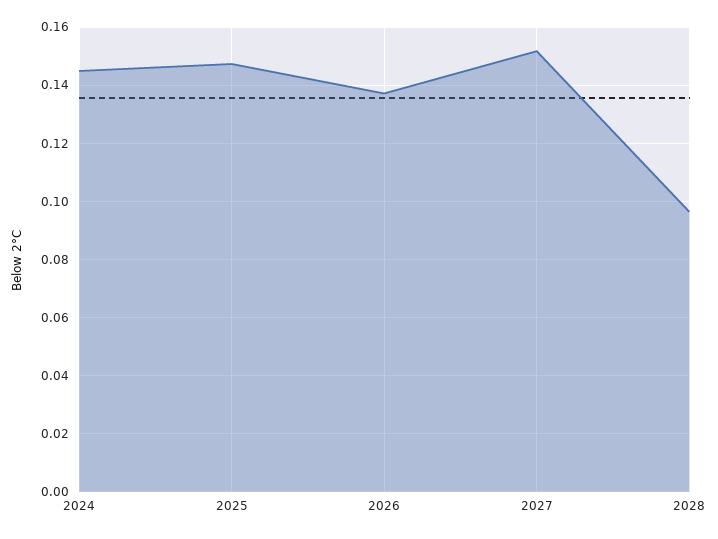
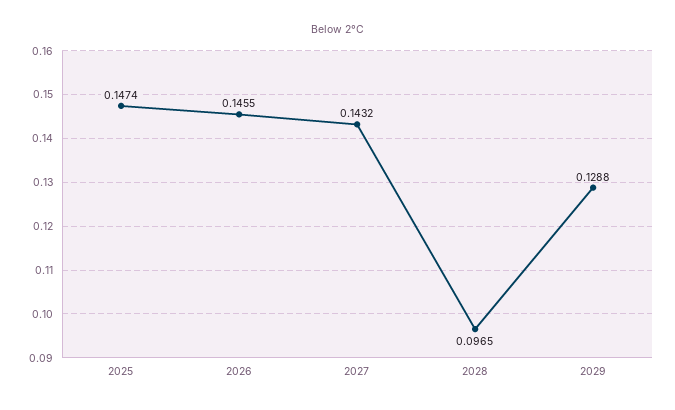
2024: 0.145 -> none
2026: 0.1375 -> 0.1455
2027: 0.1525 -> 0.1432
2029: none -> 0.1288

